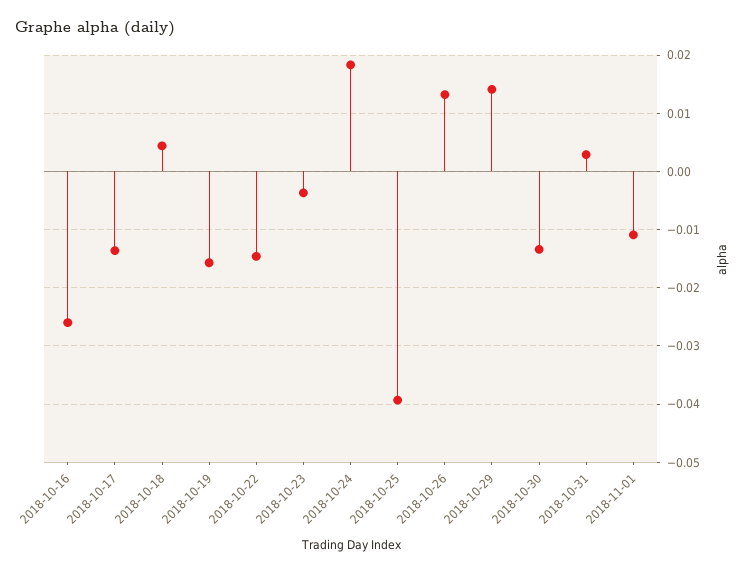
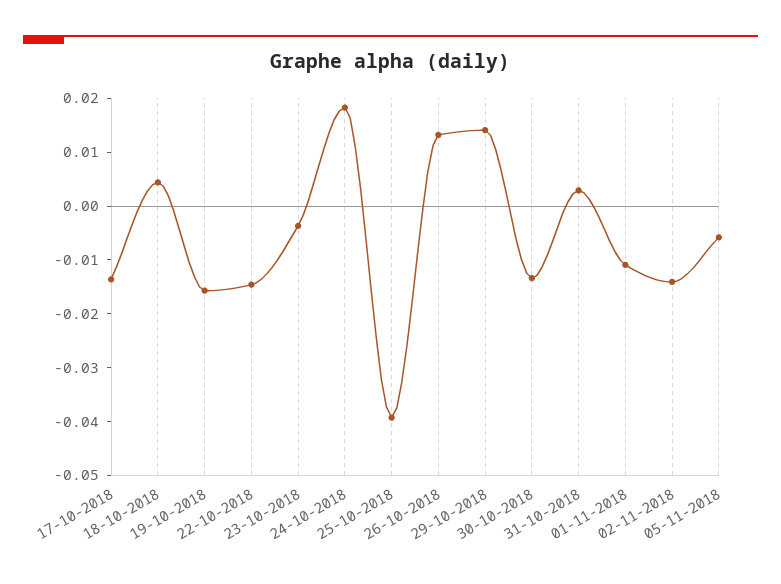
2018-10-16: -0.026 -> none
02-11-2018: none -> -0.014
05-11-2018: none -> -0.006

